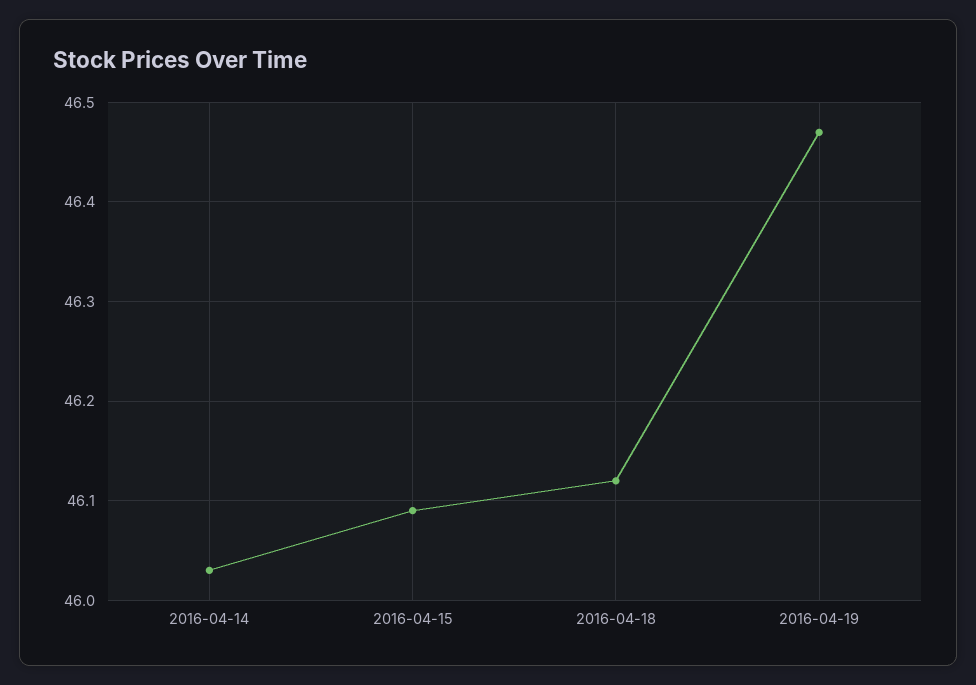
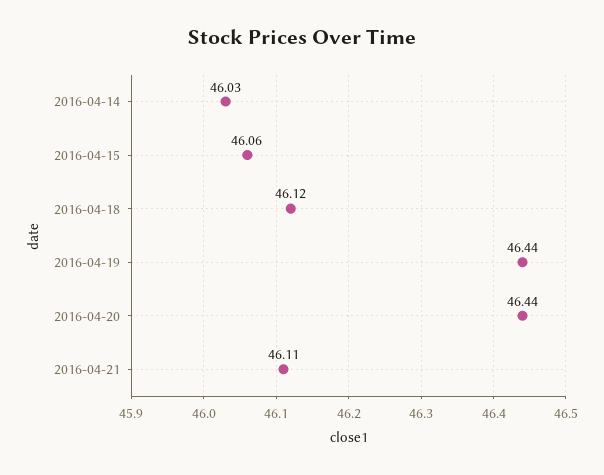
2016-04-15: 46.09 -> 46.06
2016-04-19: 46.47 -> 46.44
2016-04-20: none -> 46.44
2016-04-21: none -> 46.11

